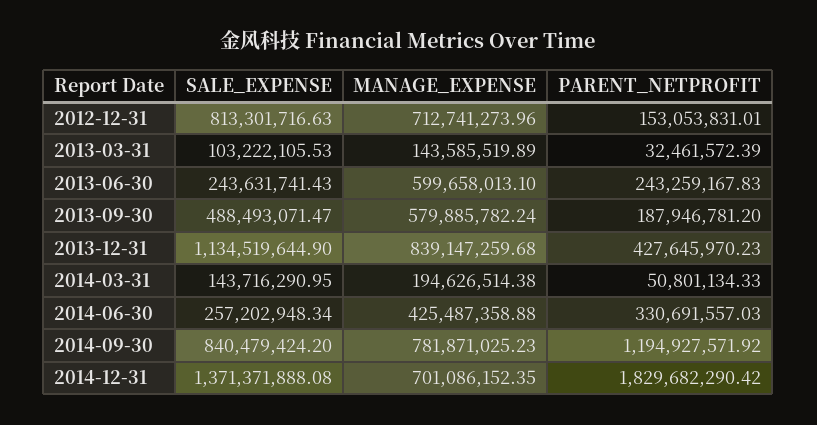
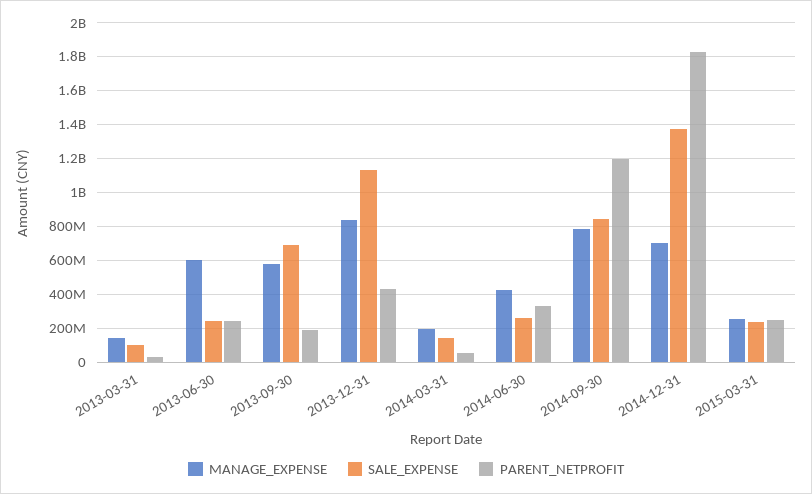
SALE_EXPENSE, 2012-12-31: 813301716.63 -> none
MANAGE_EXPENSE, 2012-12-31: 712741273.96 -> none
PARENT_NETPROFIT, 2012-12-31: 153053831.01 -> none
SALE_EXPENSE, 2013-09-30: 488493071.47 -> 700000000
MANAGE_EXPENSE, 2015-03-31: none -> 250000000
SALE_EXPENSE, 2015-03-31: none -> 250000000
PARENT_NETPROFIT, 2015-03-31: none -> 250000000

